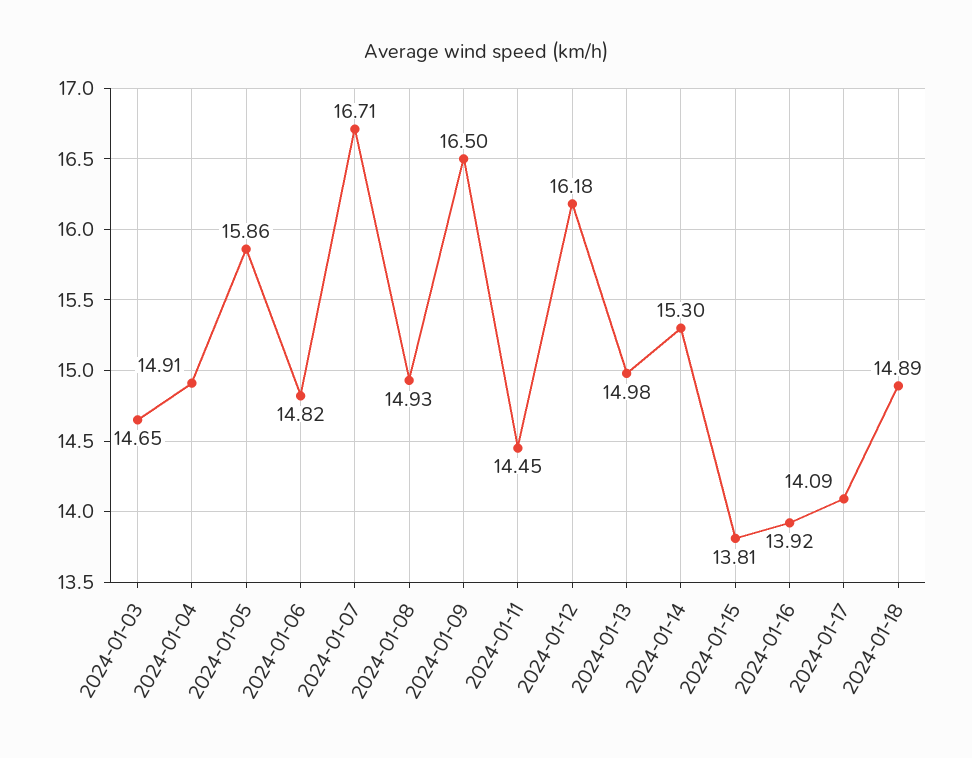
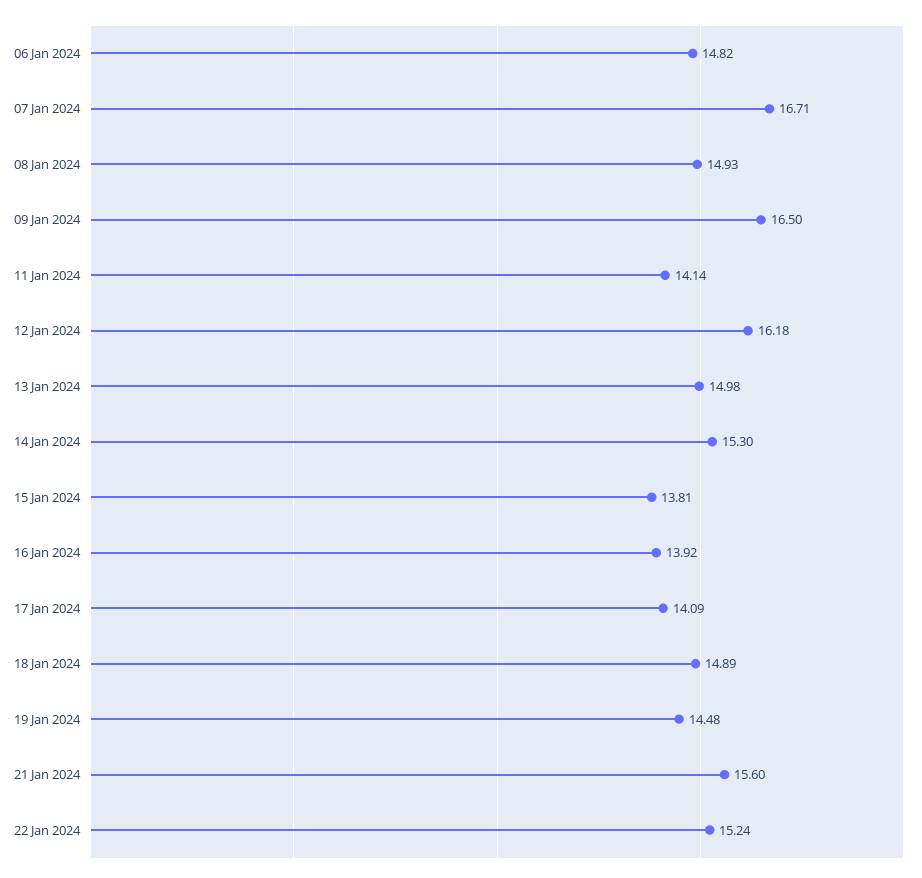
2024-01-03: 14.65 -> none
2024-01-04: 14.91 -> none
2024-01-05: 15.86 -> none
2024-01-11: 14.45 -> 14.14
19 Jan 2024: none -> 14.48
21 Jan 2024: none -> 15.6
22 Jan 2024: none -> 15.24

